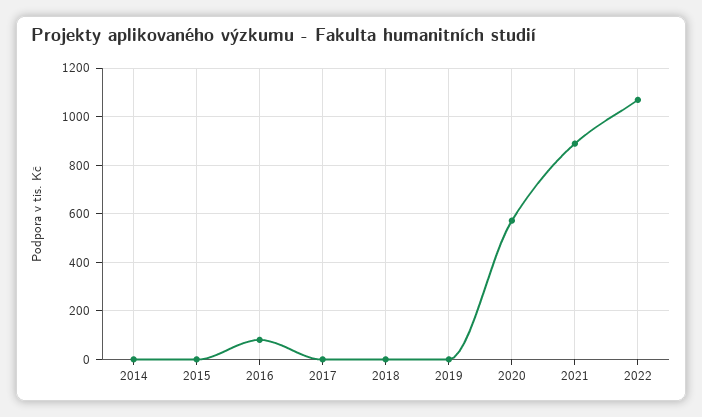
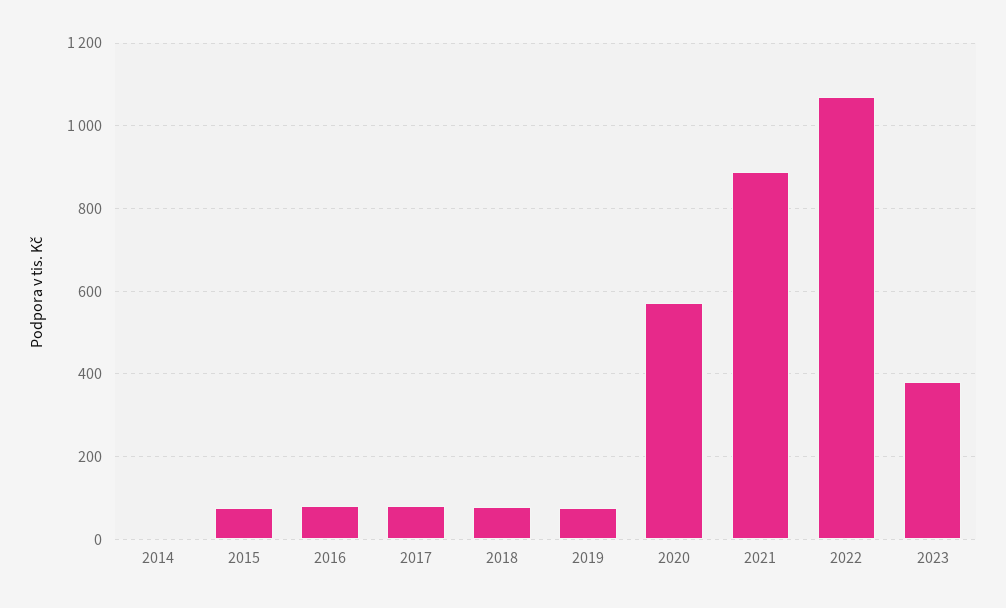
2015: 0 -> 80
2017: 0 -> 80
2018: 0 -> 80
2019: 0 -> 80
2023: none -> 380

